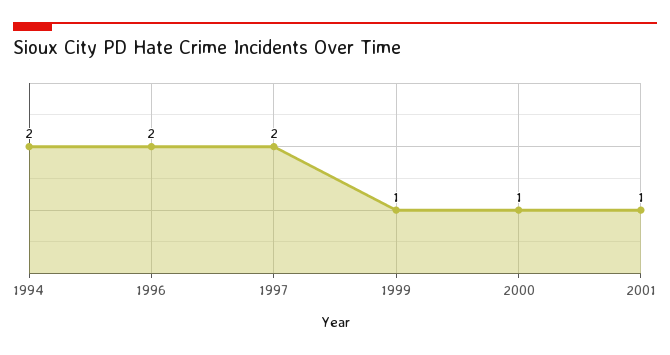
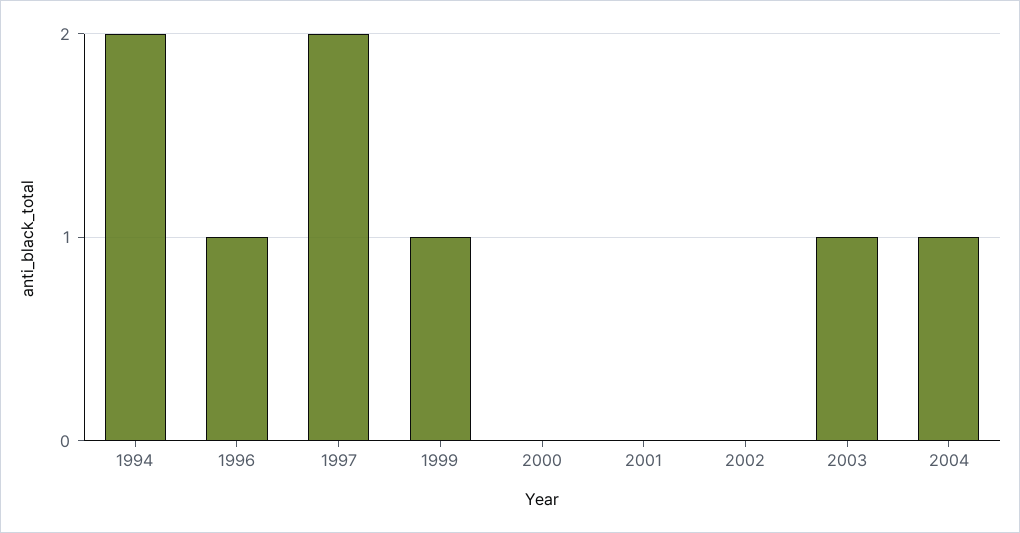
1996: 2 -> 1
2000: 1 -> 0
2001: 1 -> 0
2002: none -> 0
2003: none -> 1
2004: none -> 1

